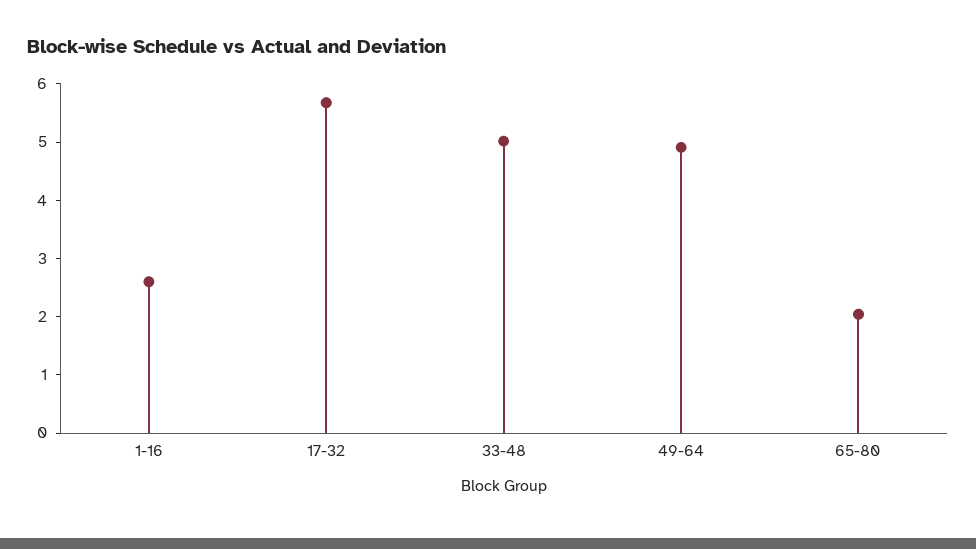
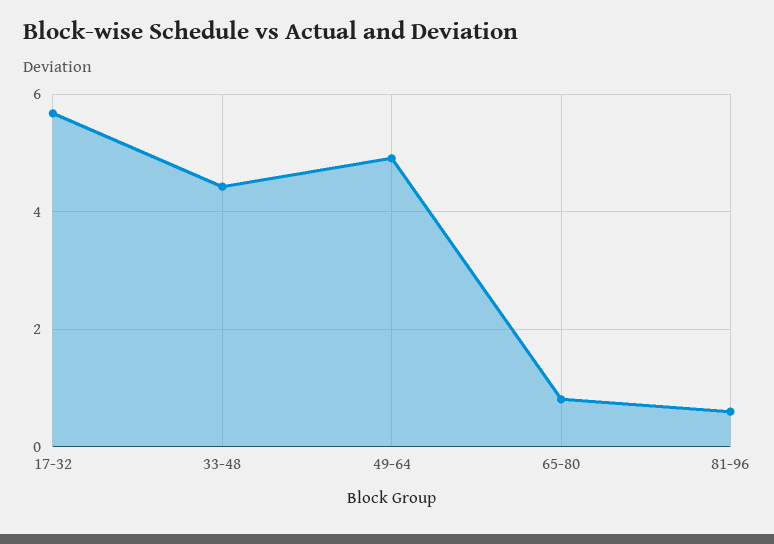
1-16: 2.6 -> none
33-48: 5 -> 4.4
65-80: 2 -> 0.8
81-96: none -> 0.6

